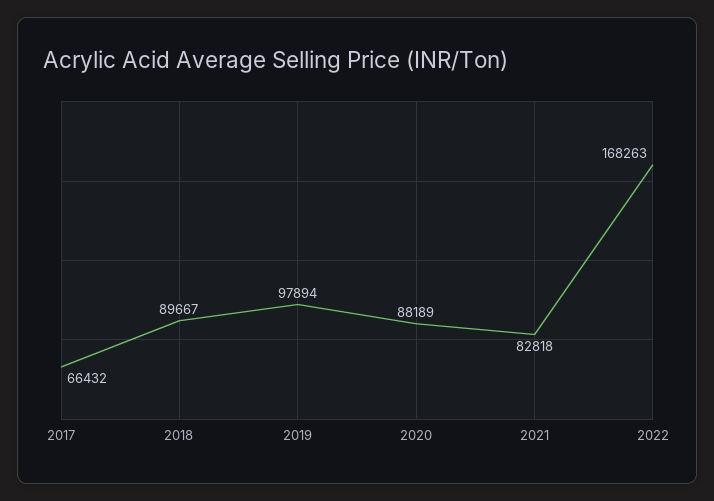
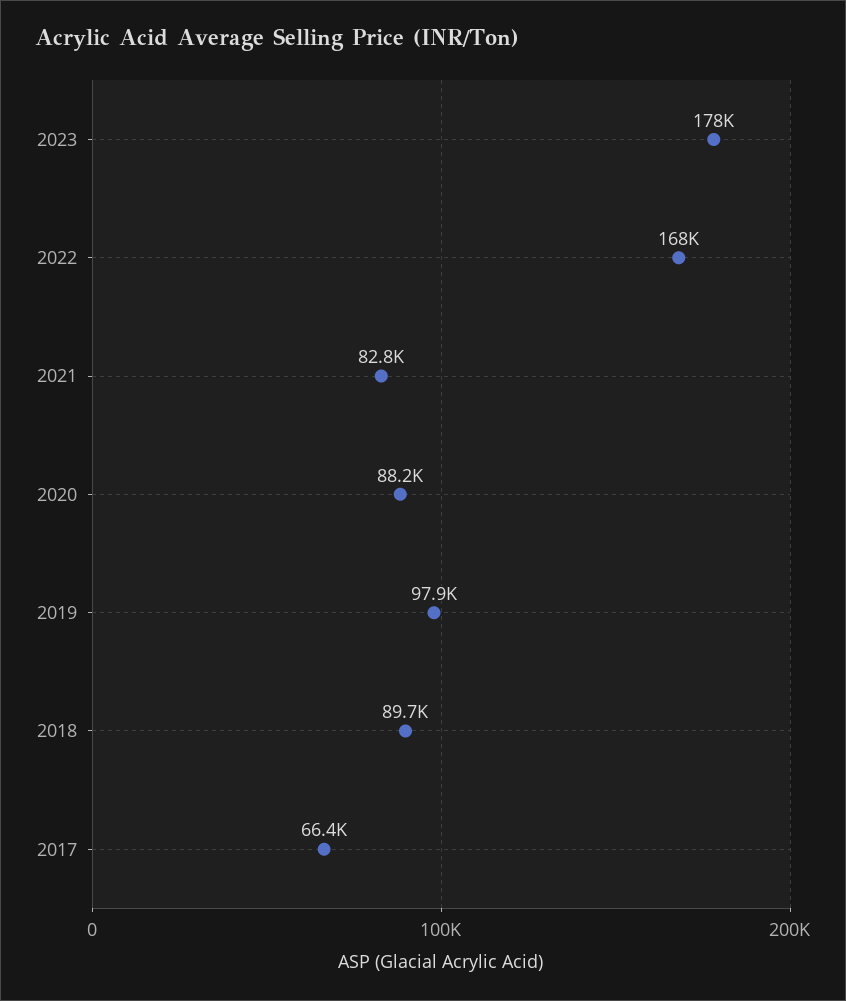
2023: none -> 178000

